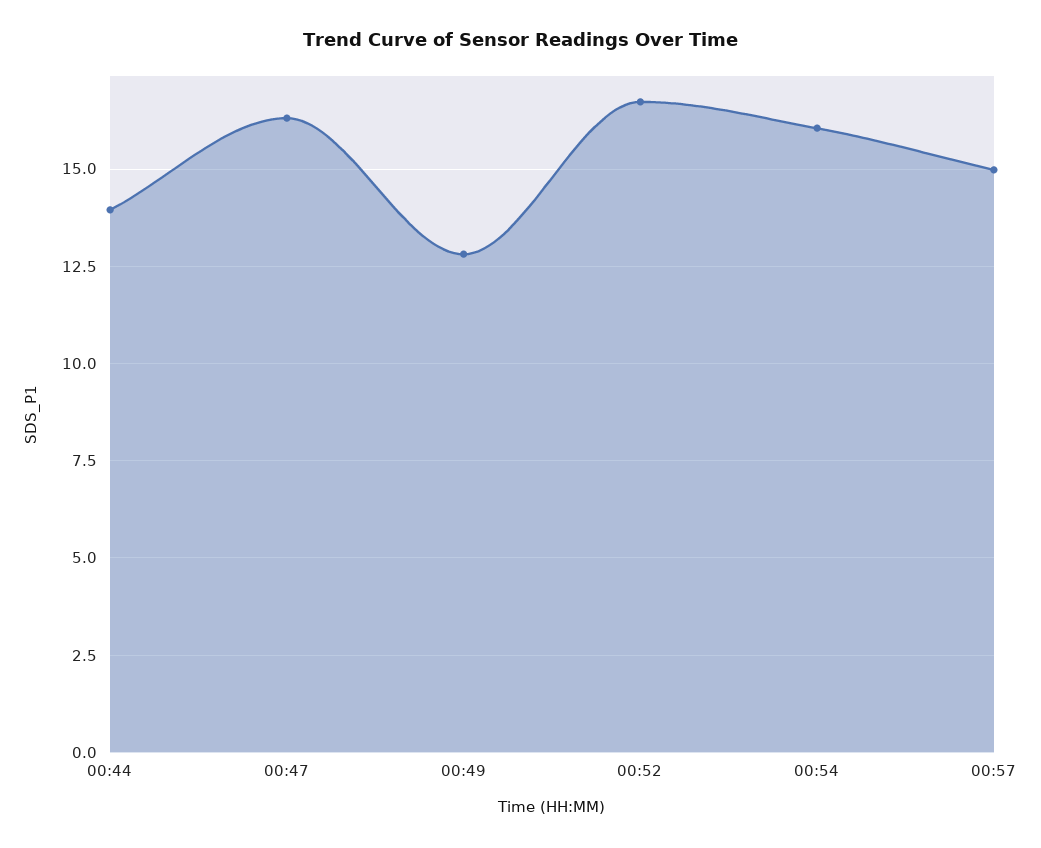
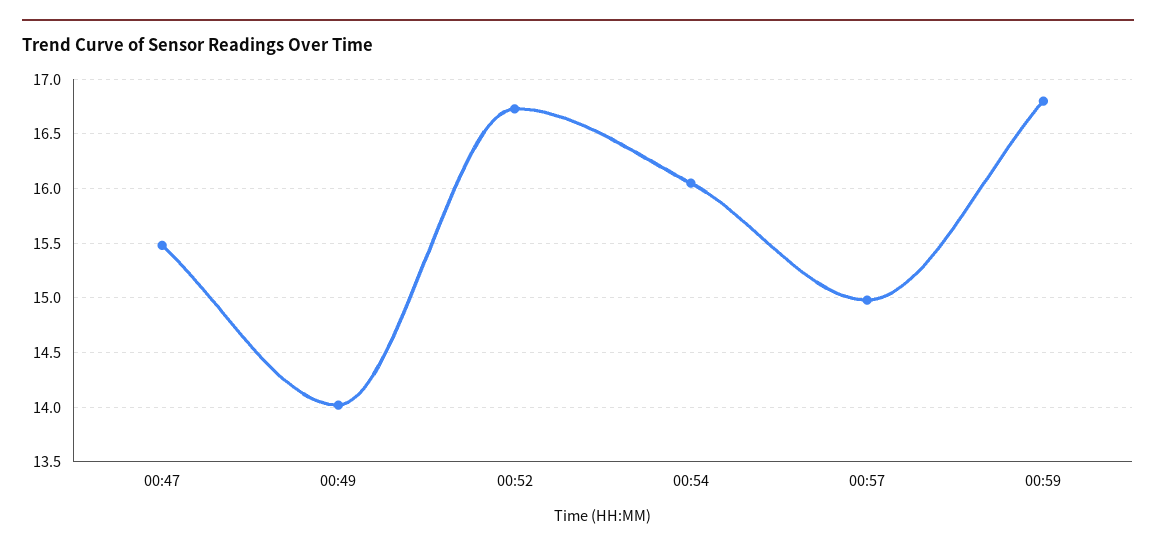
00:44: 14 -> none
00:47: 16.25 -> 15.5
00:49: 12.75 -> 14
00:59: none -> 16.8

